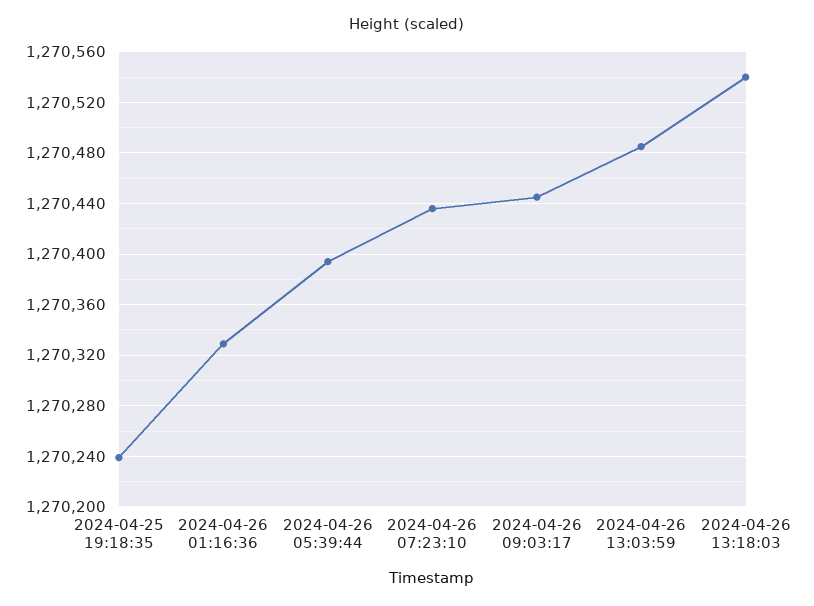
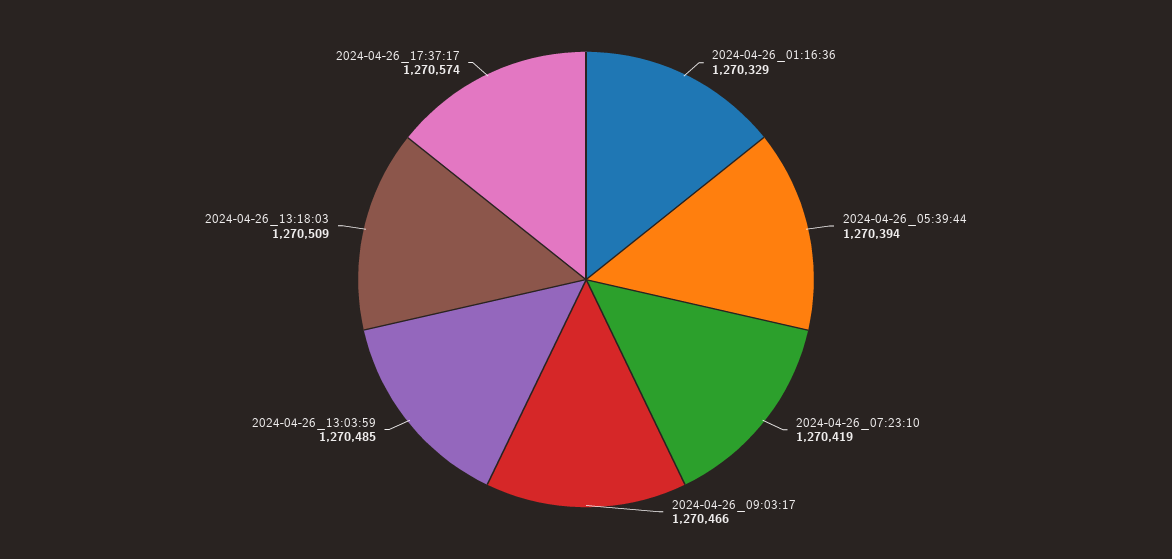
2024-04-25 19:18:35: 1270240 -> none
2024-04-26 07:23:10: 1270435 -> 1270419
2024-04-26 09:03:17: 1270445 -> 1270466
2024-04-26 13:18:03: 1270540 -> 1270509
2024-04-26_17:37:17: none -> 1270574

